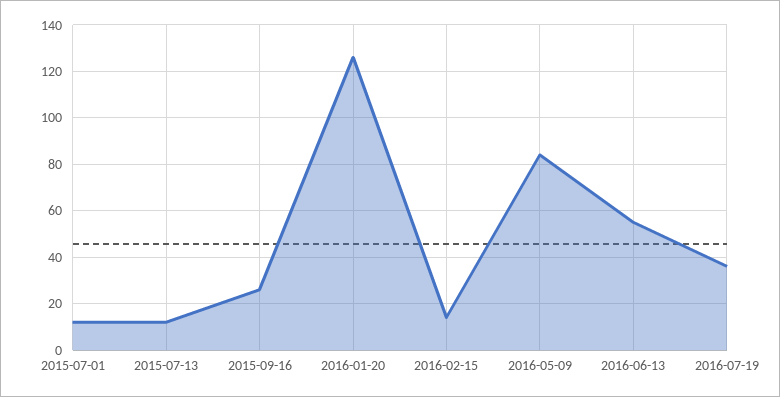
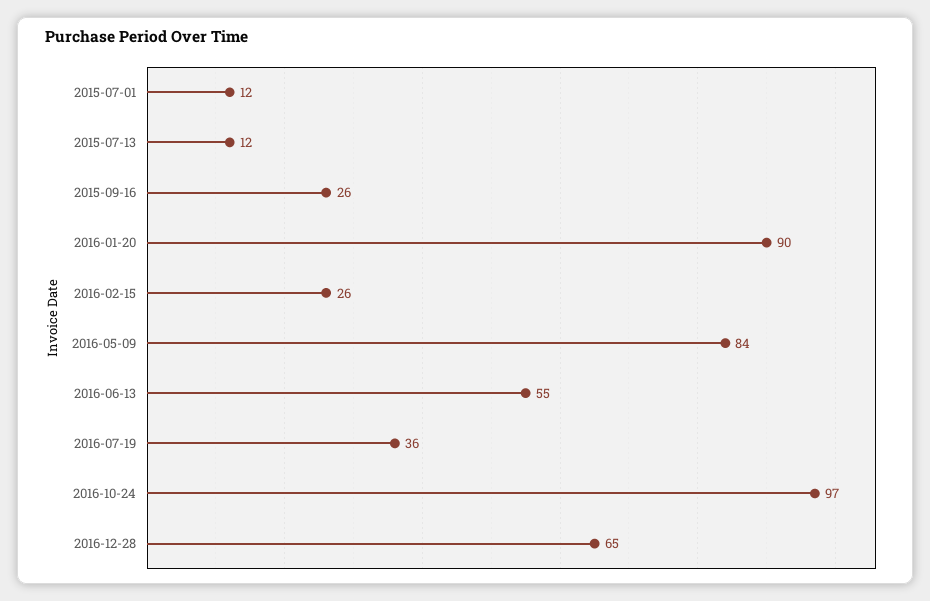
2016-01-20: 125 -> 90
2016-02-15: 15 -> 26
2016-10-24: none -> 97
2016-12-28: none -> 65

